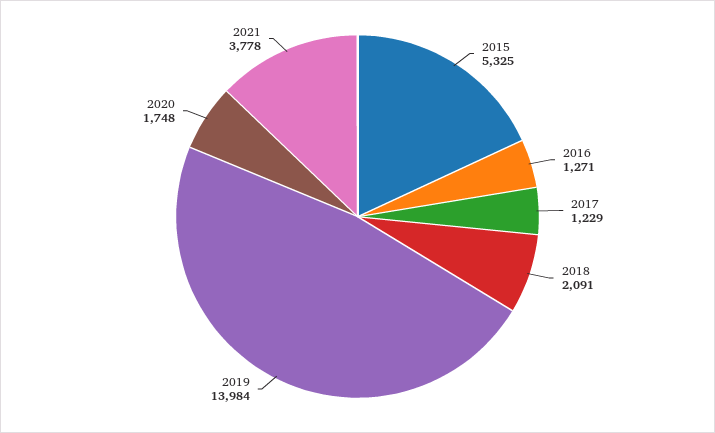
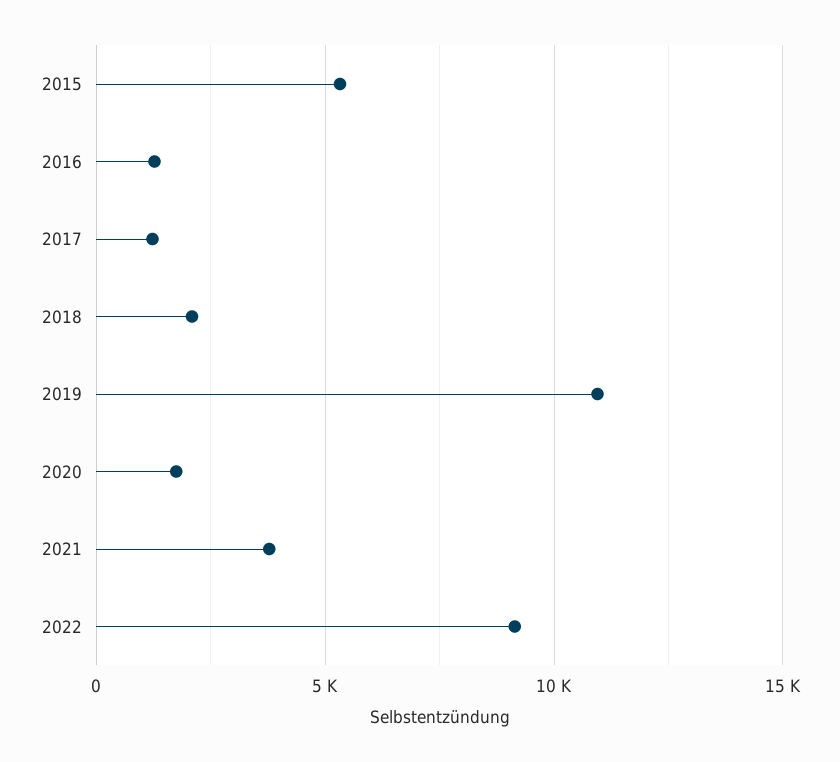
2019: 13984 -> 11000
2022: none -> 9000

